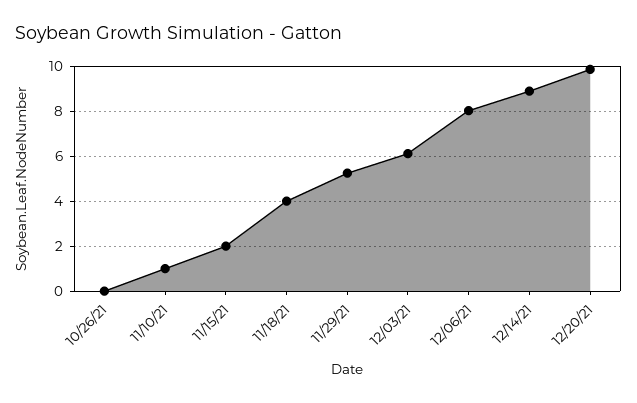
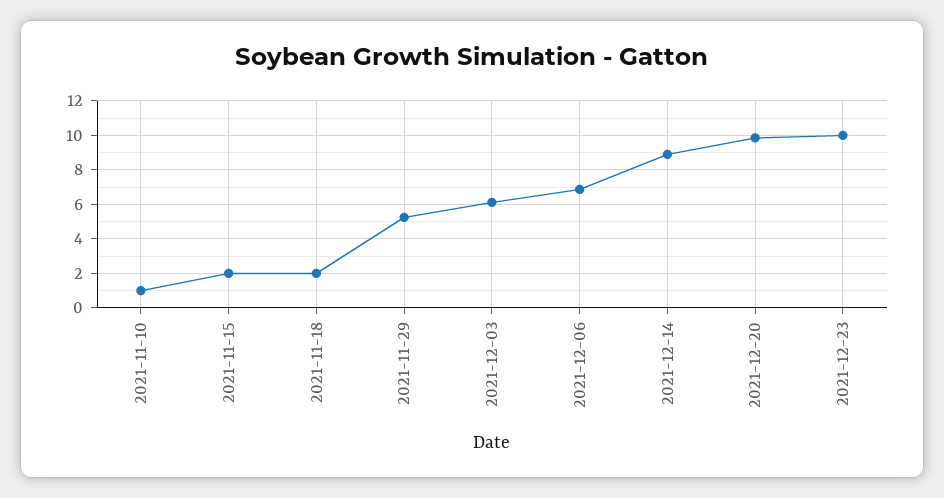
10/26/21: 0 -> none
11/18/21: 4 -> 2
12/06/21: 8 -> 7
2021-12-23: none -> 10

